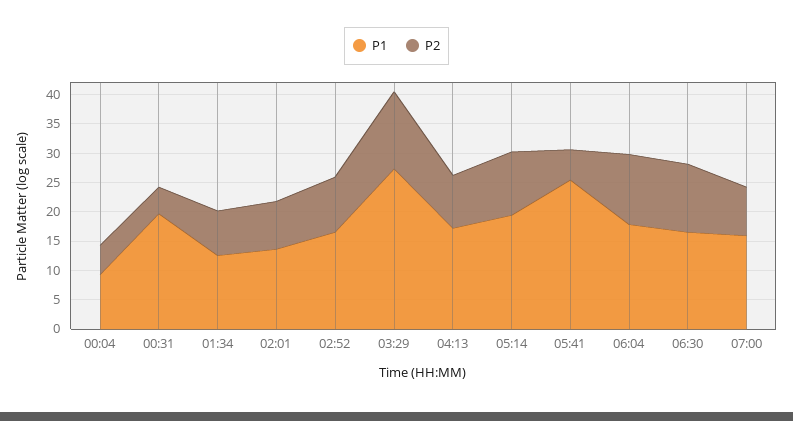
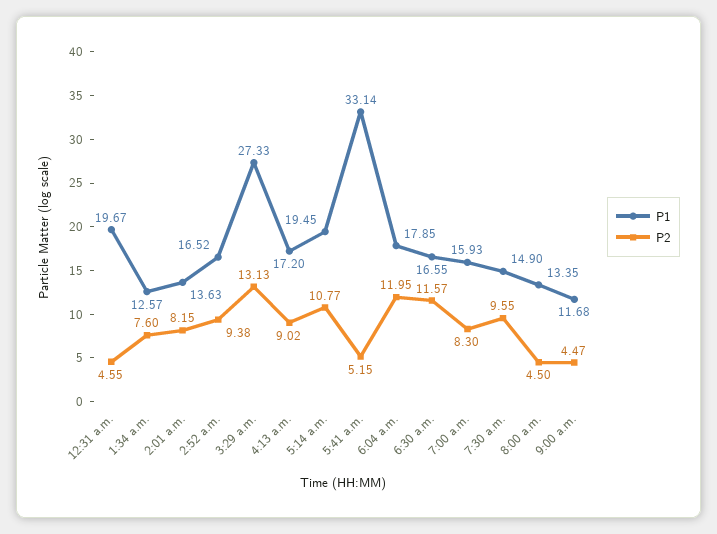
P1, 00:04: 10 -> none
P2, 00:04: 5 -> none
P1, 05:41: 25 -> 33.14
P1, 7:30 a.m.: none -> 14.9
P2, 7:30 a.m.: none -> 9.55
P1, 8:00 a.m.: none -> 13.35
P2, 8:00 a.m.: none -> 4.5
P1, 9:00 a.m.: none -> 11.68
P2, 9:00 a.m.: none -> 4.47

